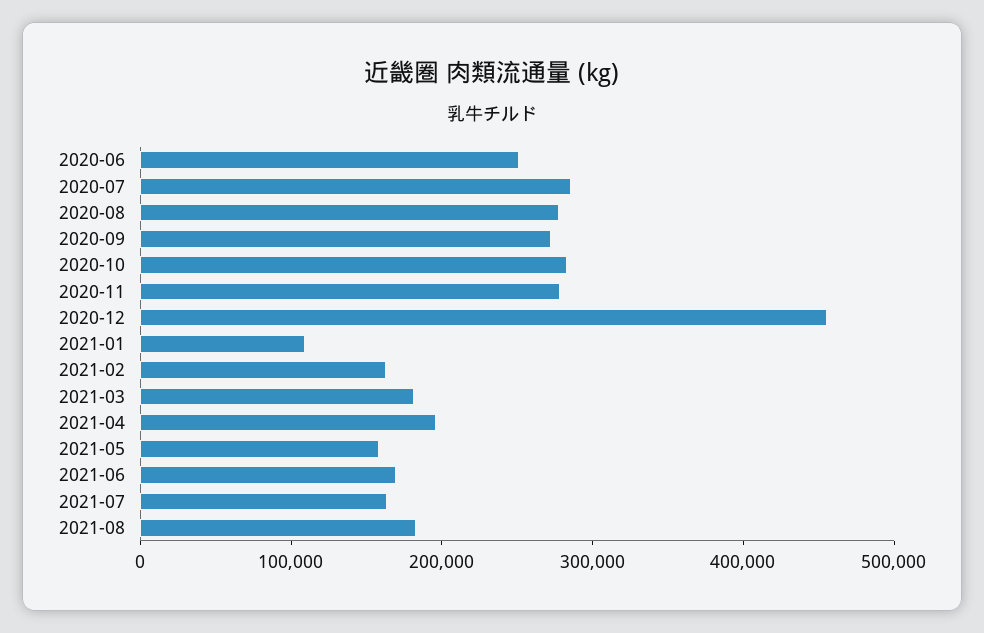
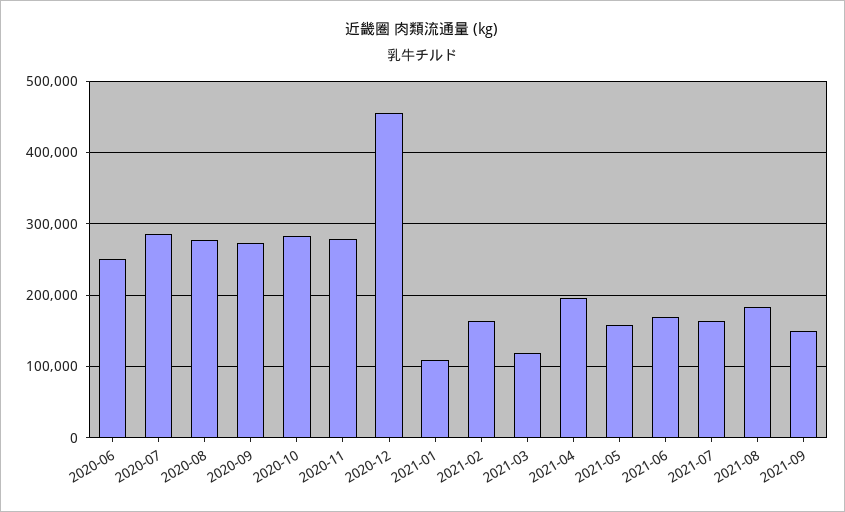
2021-03: 180000 -> 120000
2021-09: none -> 150000

